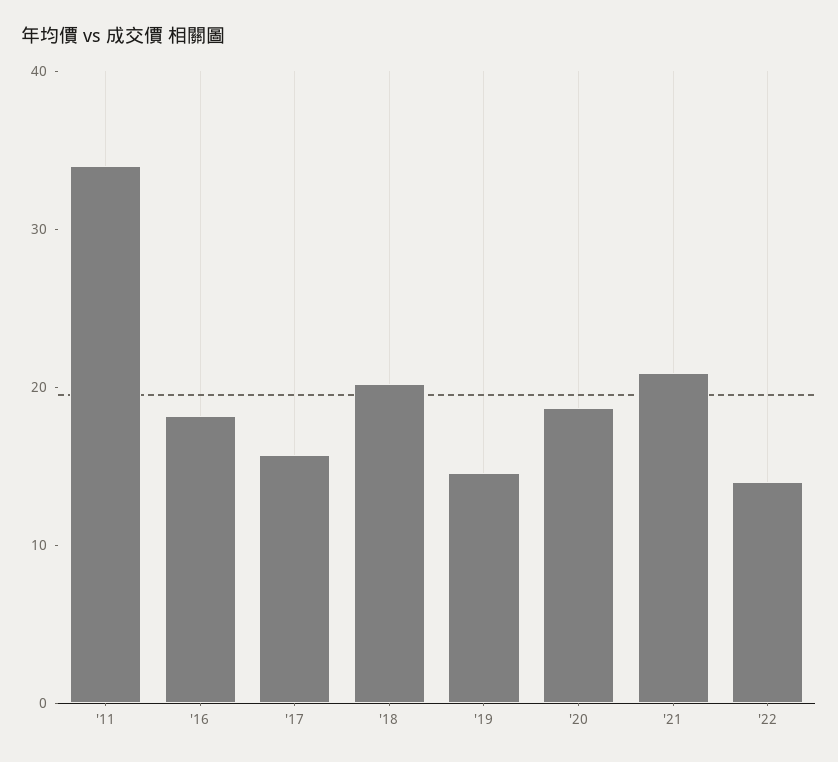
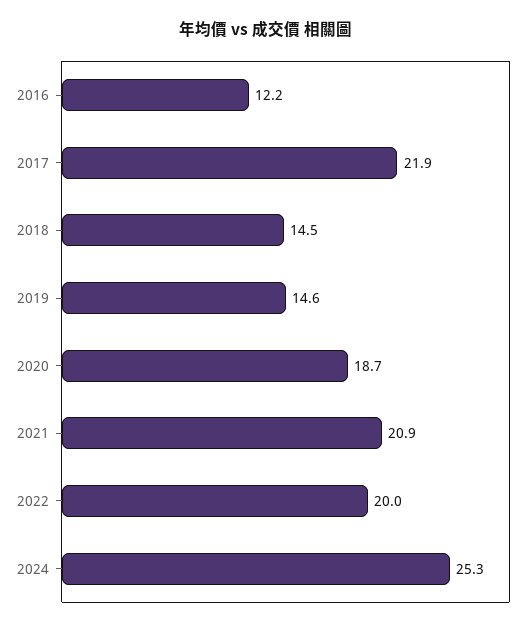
'11: 34 -> none
'16: 18 -> 12.2
'17: 16 -> 21.9
'18: 20 -> 14.5
'22: 14 -> 20
2024: none -> 25.3

